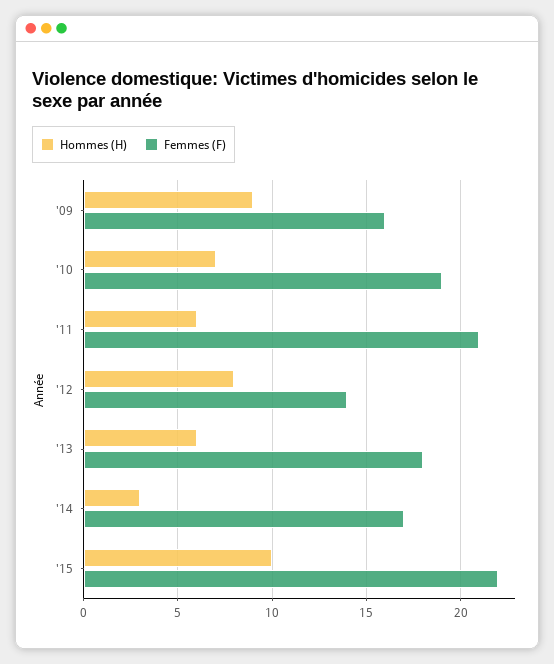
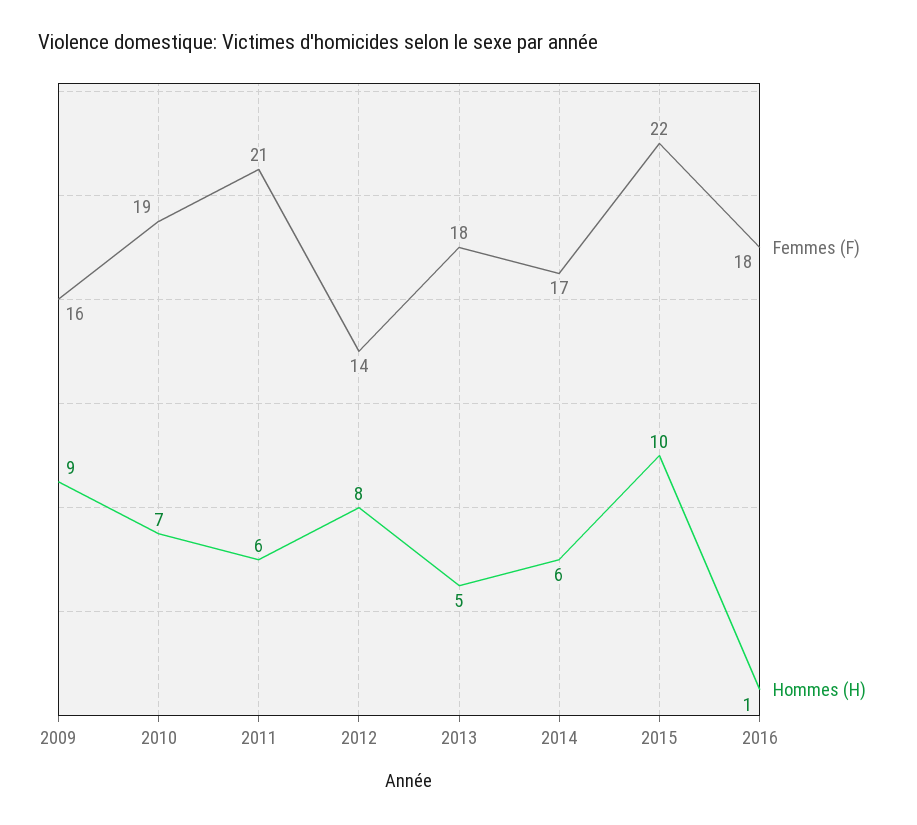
Hommes (H), '13: 6 -> 5
Hommes (H), '14: 3 -> 6
Femmes (F), 2016: none -> 18
Hommes (H), 2016: none -> 1

